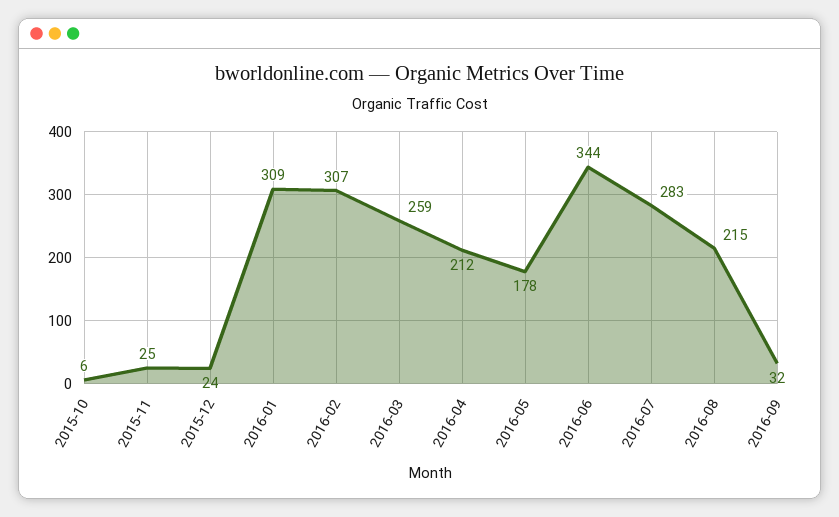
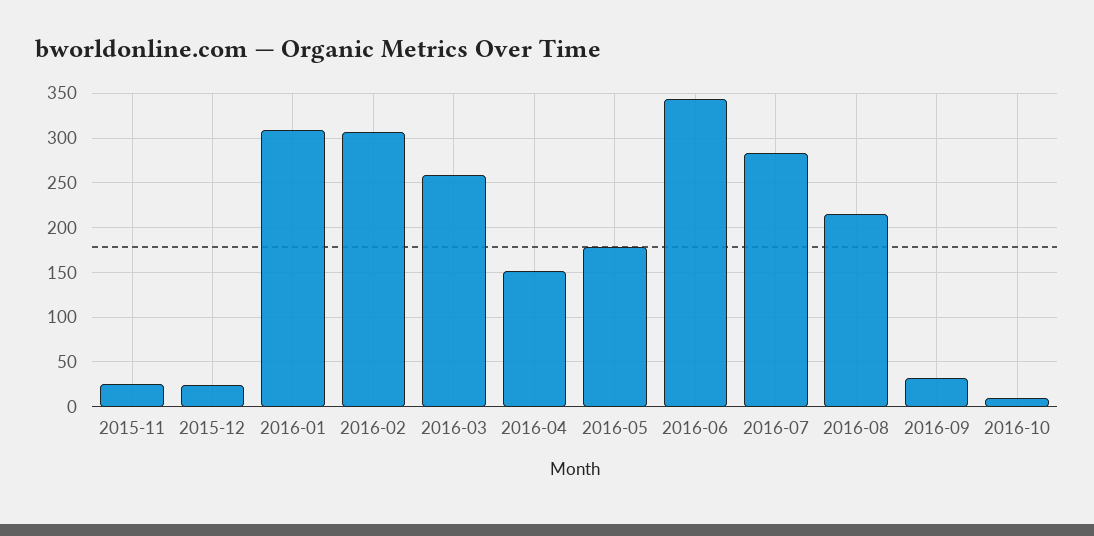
2015-10: 6 -> none
2016-04: 212 -> 150
2016-10: none -> 10

